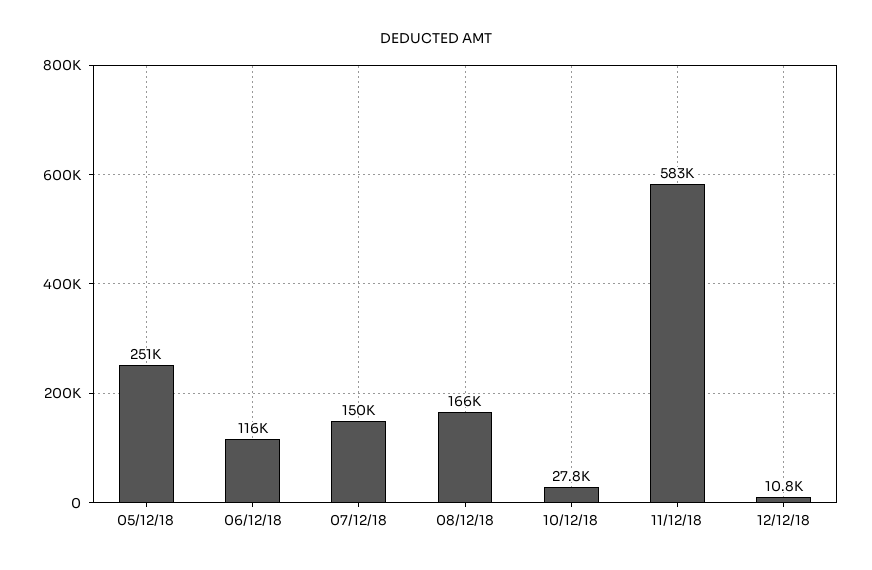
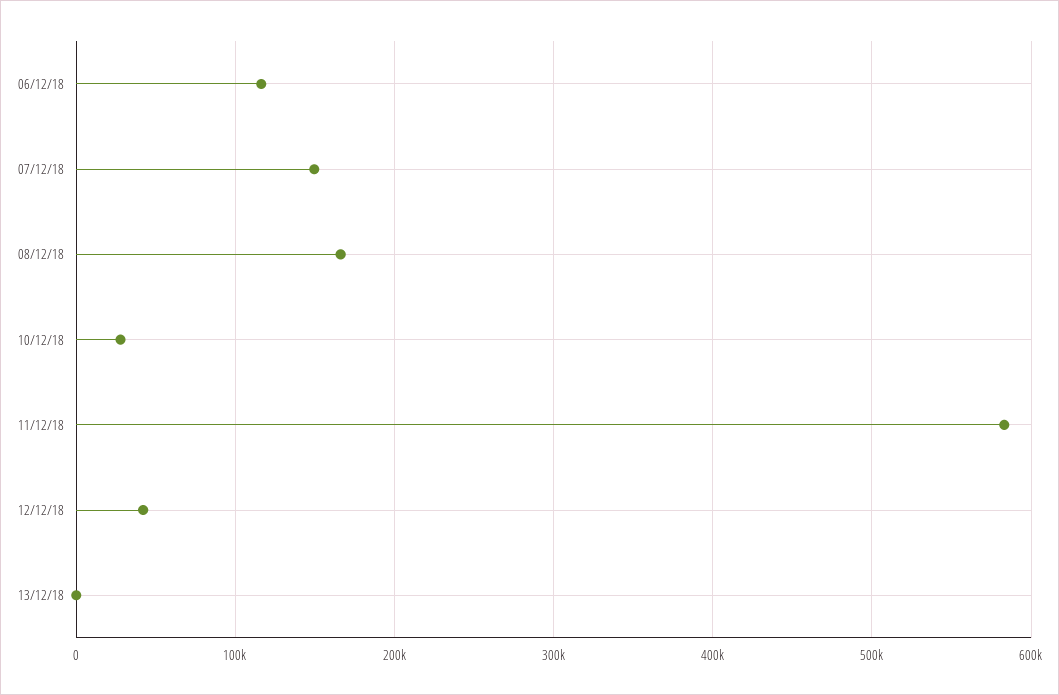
05/12/18: 251000 -> none
12/12/18: 10800 -> 40000
13/12/18: none -> 0

